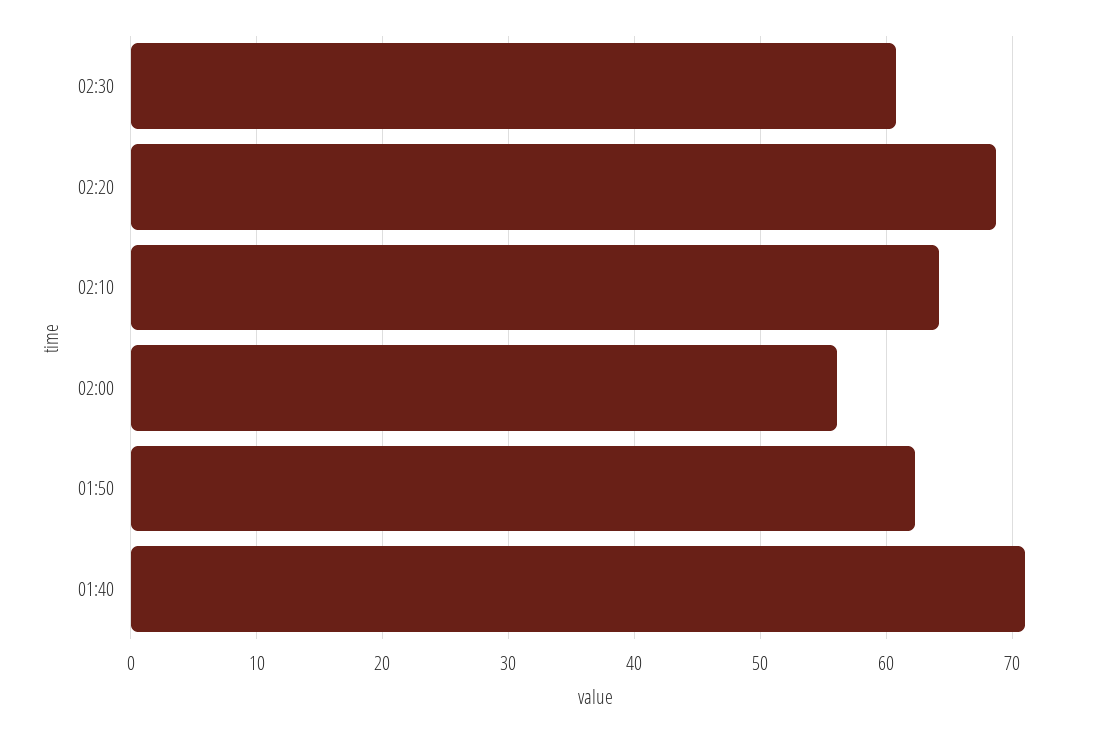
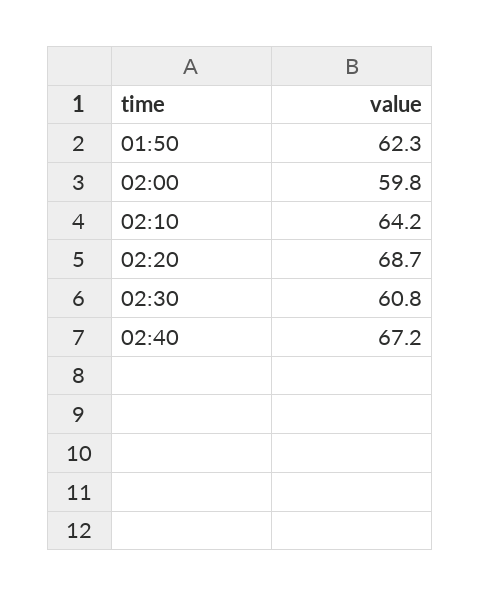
02:00: 56 -> 59.8
01:40: 71 -> none
02:40: none -> 67.2

